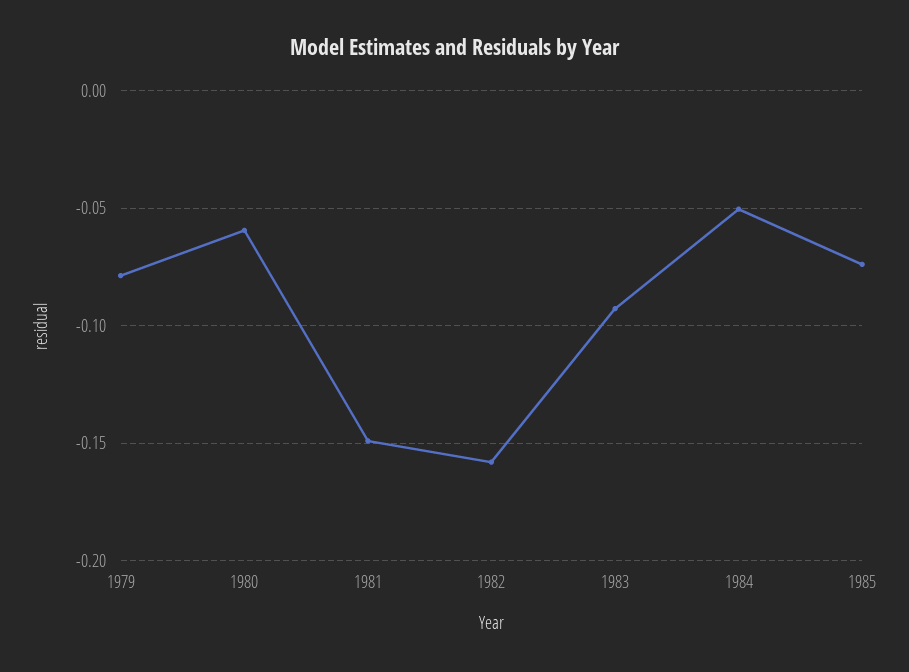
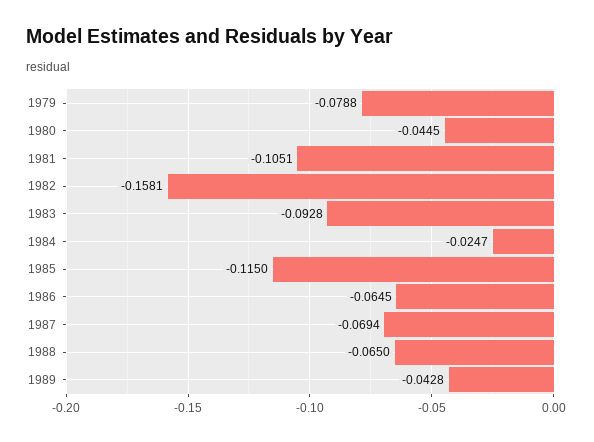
1980: -0.06 -> -0.0445
1981: -0.15 -> -0.1051
1984: -0.05 -> -0.0247
1985: -0.075 -> -0.115
1986: none -> -0.0645
1987: none -> -0.0694
1988: none -> -0.065
1989: none -> -0.0428

